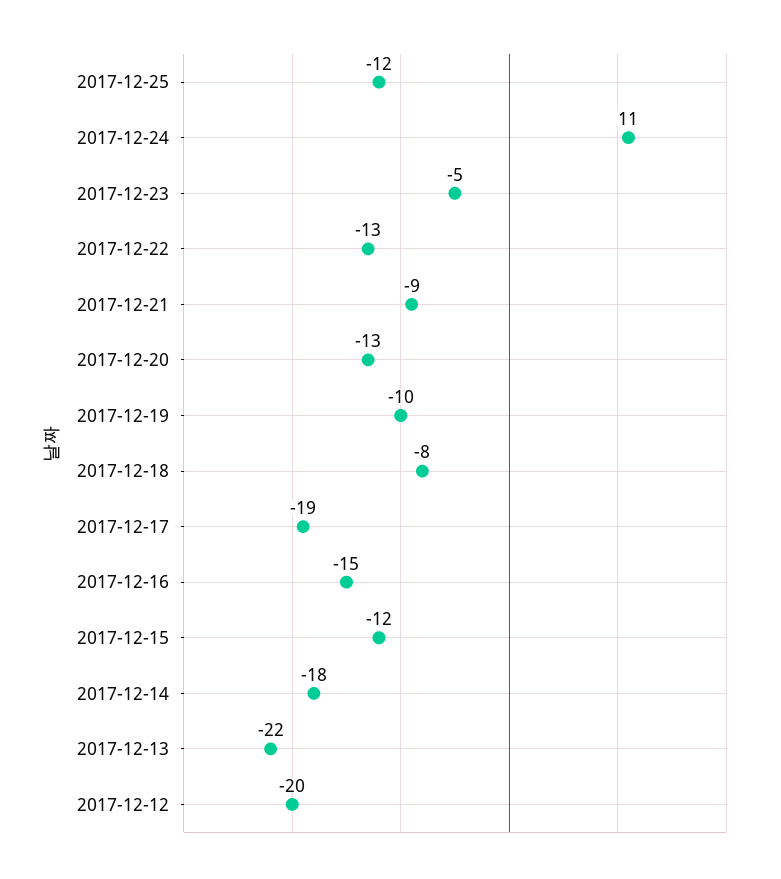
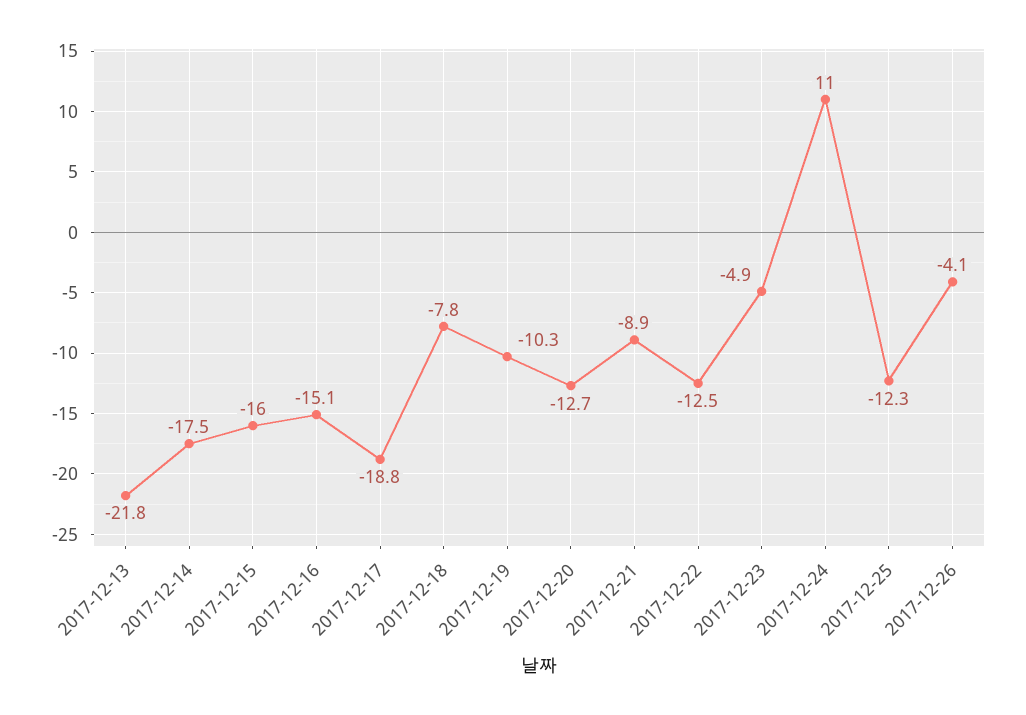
2017-12-15: -12 -> -16
2017-12-12: -20 -> none
2017-12-26: none -> -4.1

